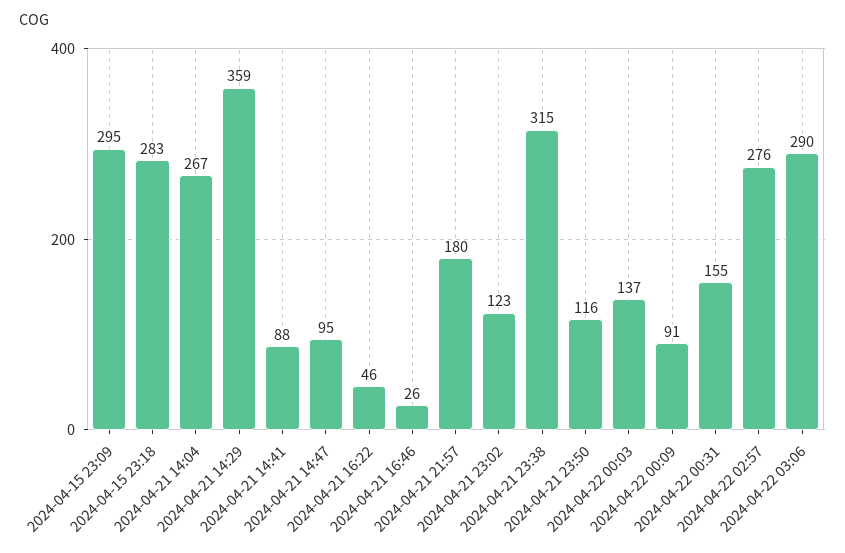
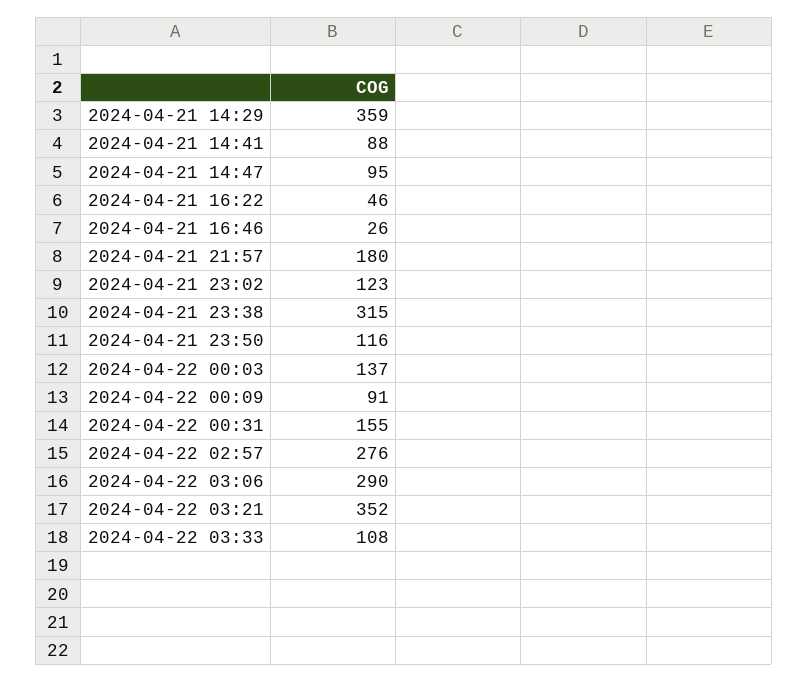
2024-04-15 23:09: 295 -> none
2024-04-15 23:18: 283 -> none
2024-04-21 14:04: 267 -> none
2024-04-22 03:21: none -> 352
2024-04-22 03:33: none -> 108

